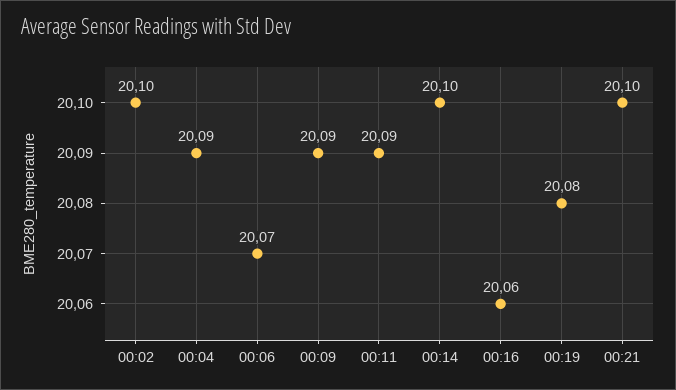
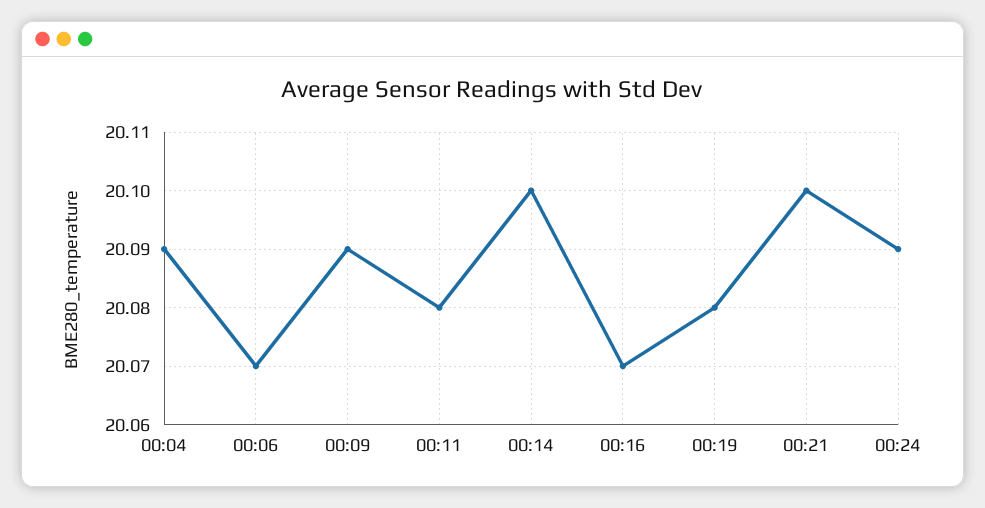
00:02: 20.1 -> none
00:11: 20.09 -> 20.08
00:16: 20.06 -> 20.07
00:24: none -> 20.09

